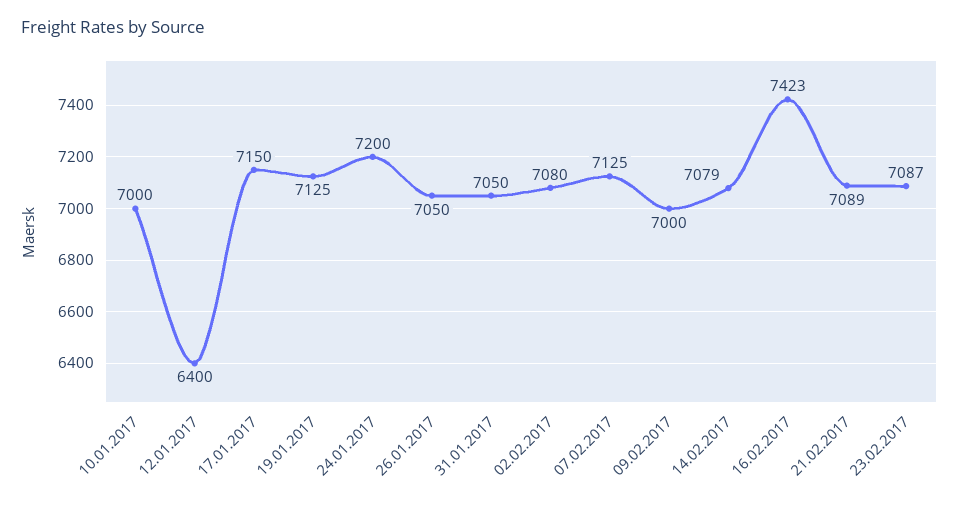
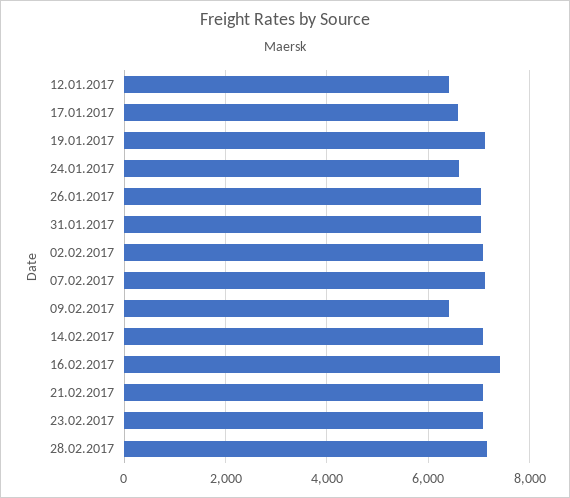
10.01.2017: 7000 -> none
17.01.2017: 7150 -> 6600
24.01.2017: 7200 -> 6600
09.02.2017: 7000 -> 6400
28.02.2017: none -> 7200

